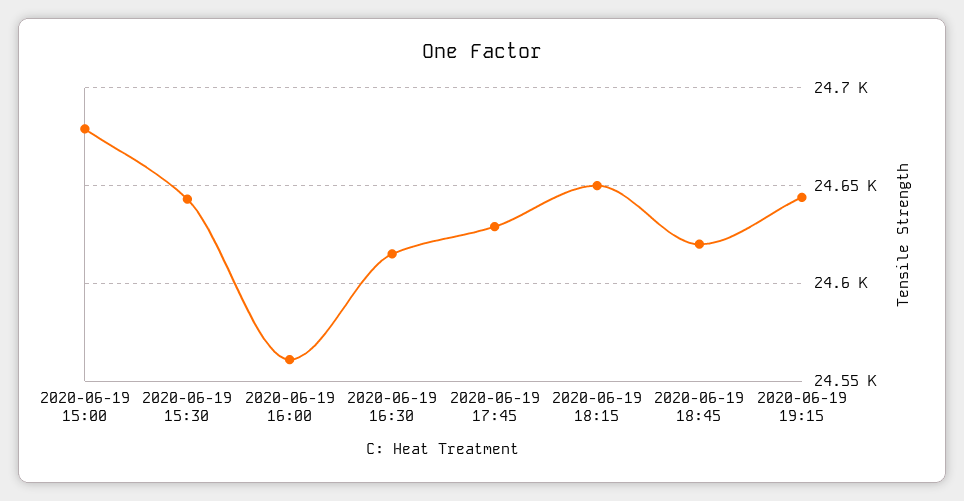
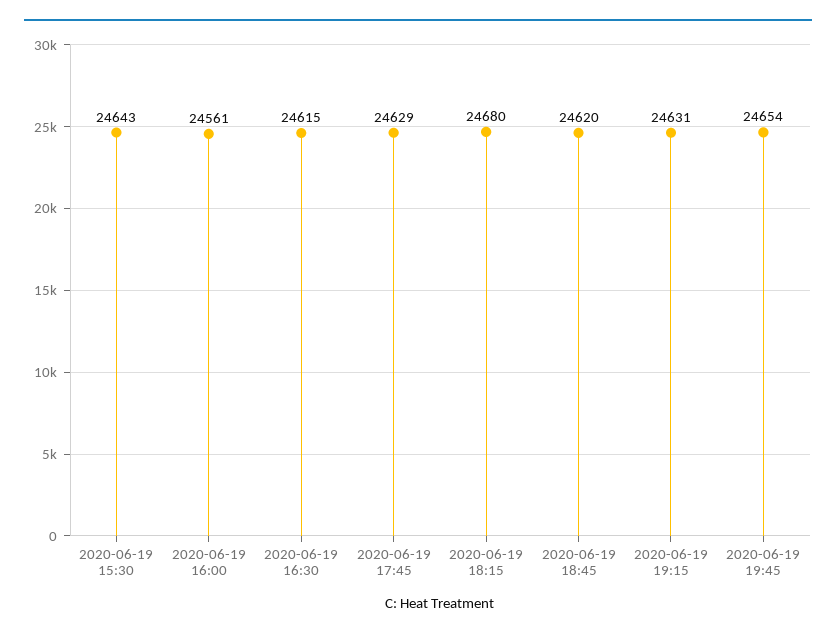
2020-06-19 15:00: 24680 -> none
2020-06-19 18:15: 24650 -> 24680
2020-06-19 19:15: 24645 -> 24631
2020-06-19 19:45: none -> 24654

